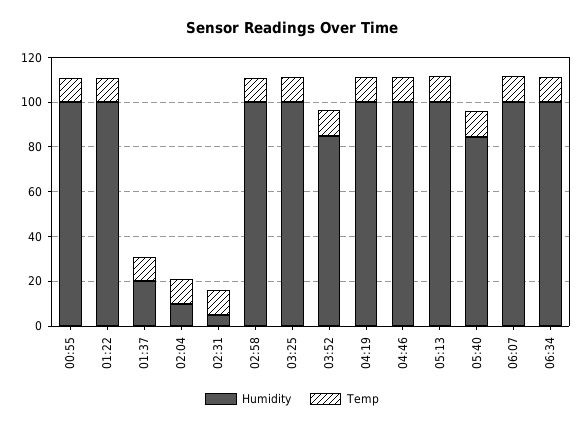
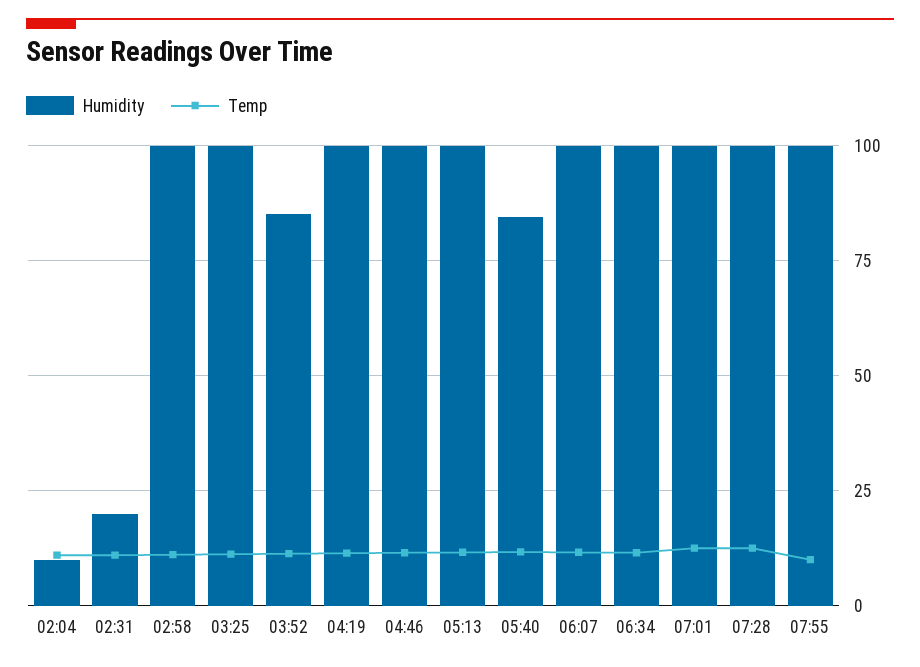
Humidity, 00:55: 100 -> none
Temp, 00:55: 10 -> none
Humidity, 01:22: 100 -> none
Temp, 01:22: 10 -> none
Humidity, 01:37: 20 -> none
Temp, 01:37: 10 -> none
Humidity, 02:31: 5 -> 20
Humidity, 07:01: none -> 100
Temp, 07:01: none -> 12.5
Humidity, 07:28: none -> 100
Temp, 07:28: none -> 12.5
Humidity, 07:55: none -> 100
Temp, 07:55: none -> 10

